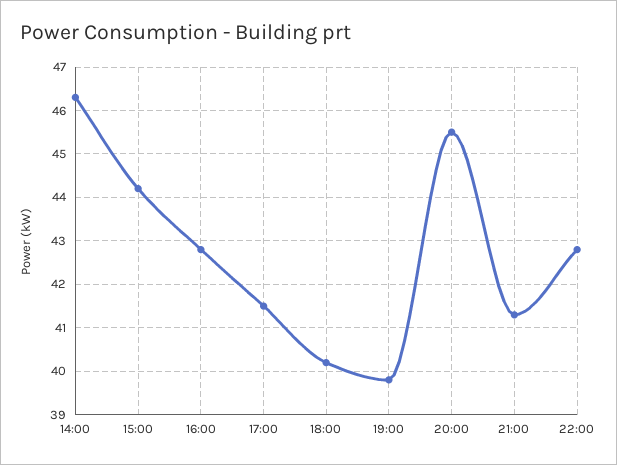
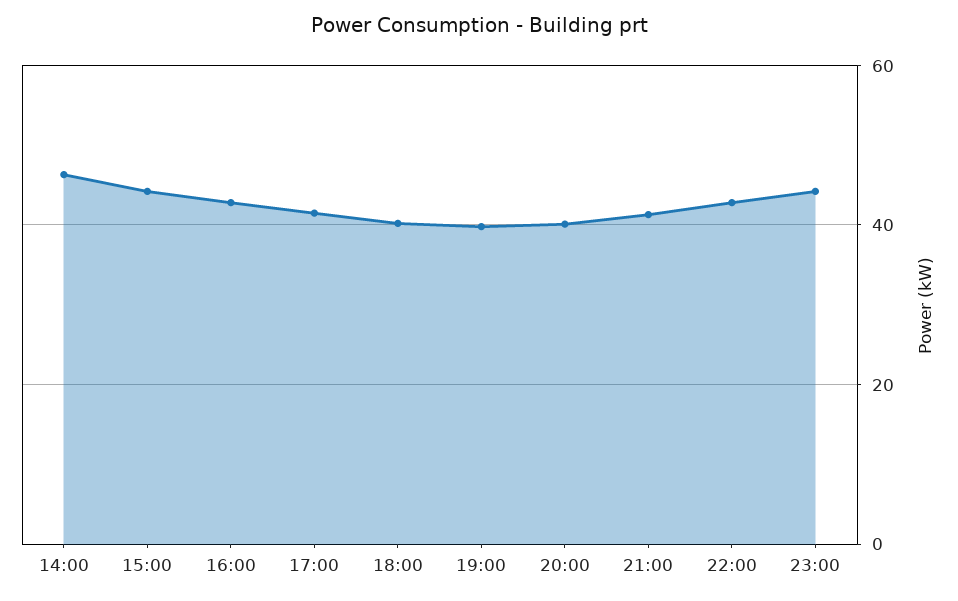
20:00: 45.5 -> 40
23:00: none -> 44

